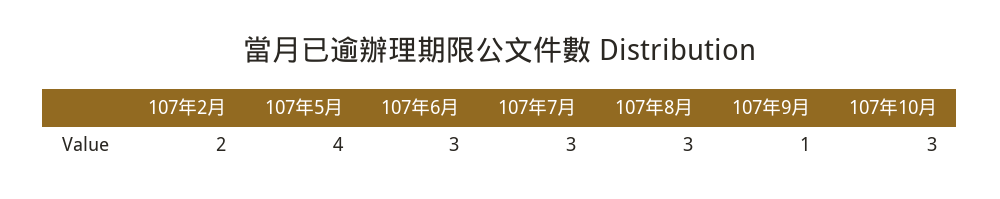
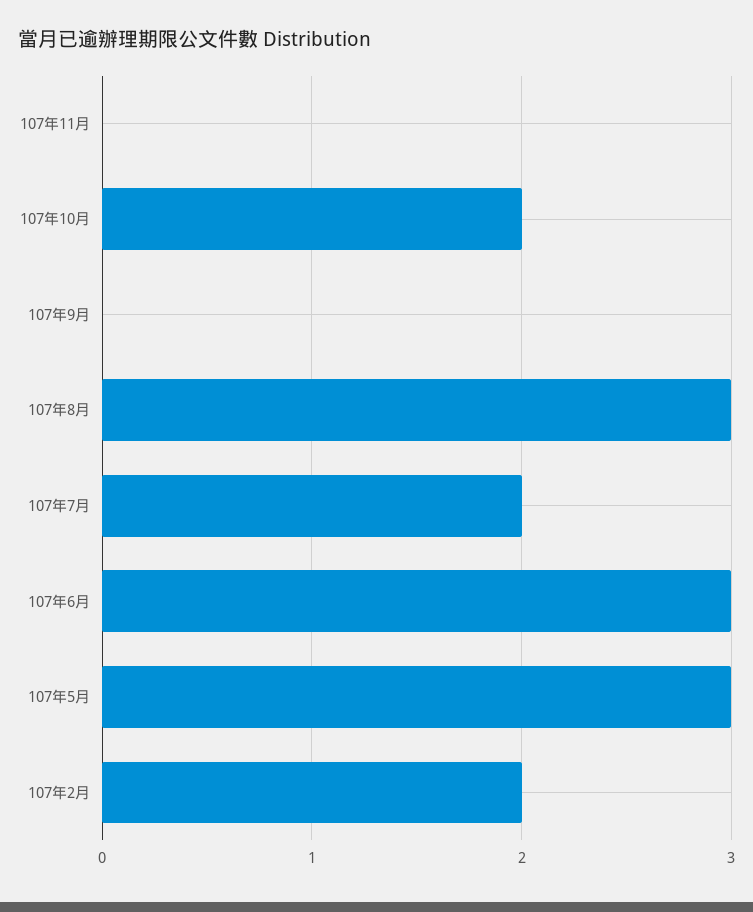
107年5月: 4 -> 3
107年7月: 3 -> 2
107年9月: 1 -> 0
107年10月: 3 -> 2
107年11月: none -> 0

